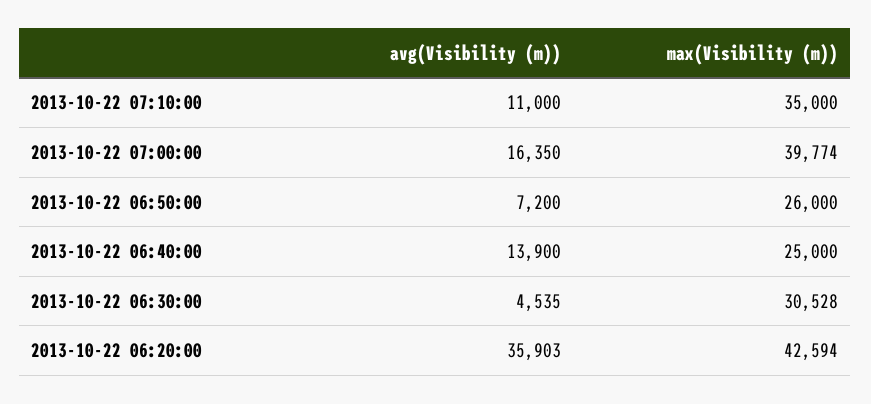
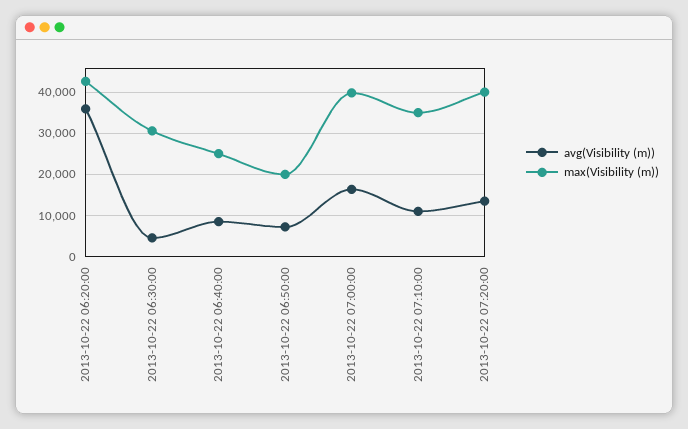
max(Visibility (m)), 2013-10-22 06:50:00: 26000 -> 20000
avg(Visibility (m)), 2013-10-22 06:40:00: 13900 -> 8000
avg(Visibility (m)), 2013-10-22 07:20:00: none -> 14000
max(Visibility (m)), 2013-10-22 07:20:00: none -> 40000

